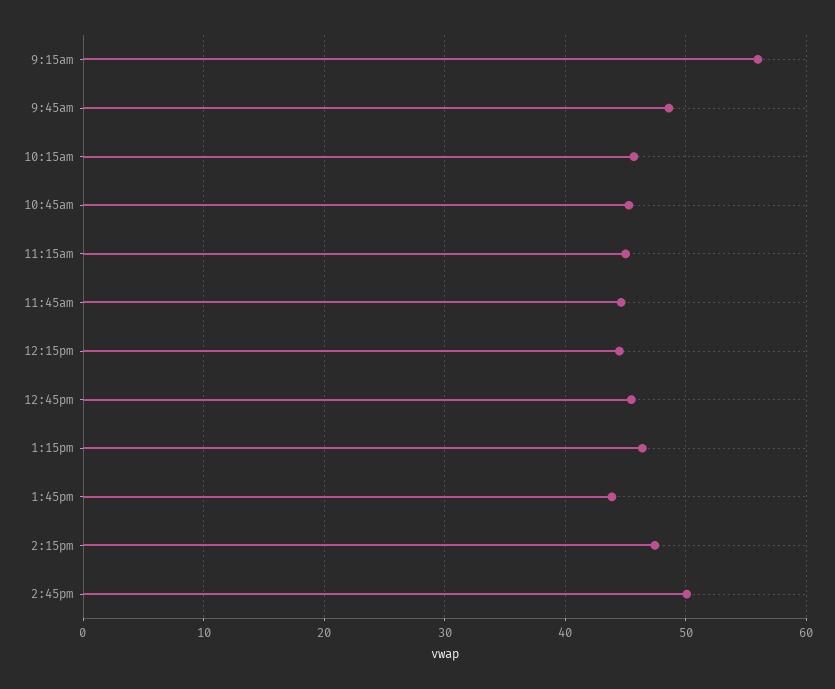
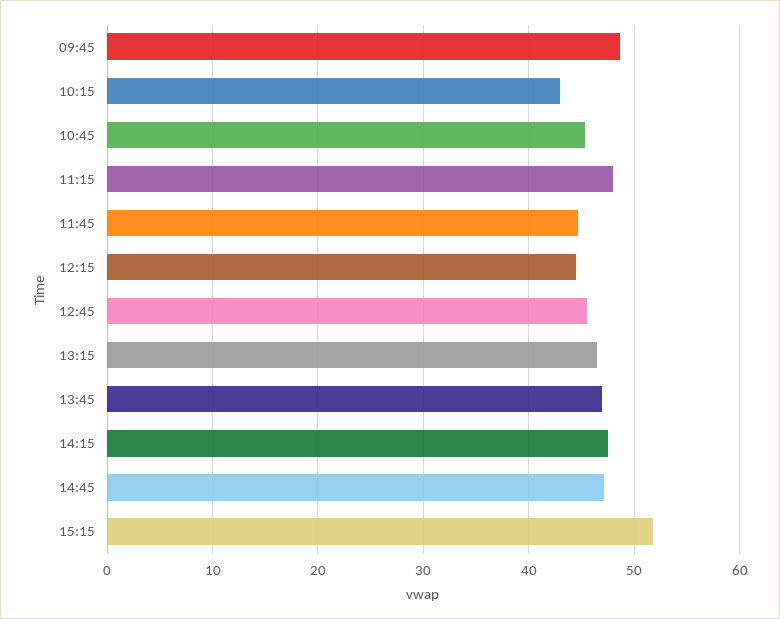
9:15am: 56 -> none
10:15am: 46 -> 43
11:15am: 45 -> 48
1:45pm: 44 -> 47
2:45pm: 50 -> 47
15:15: none -> 52

